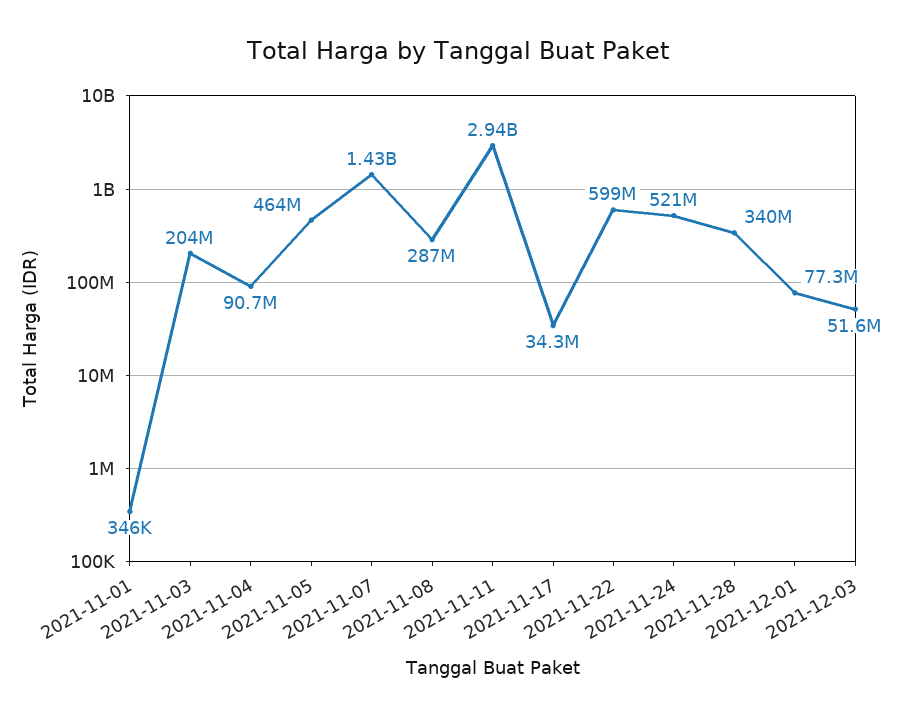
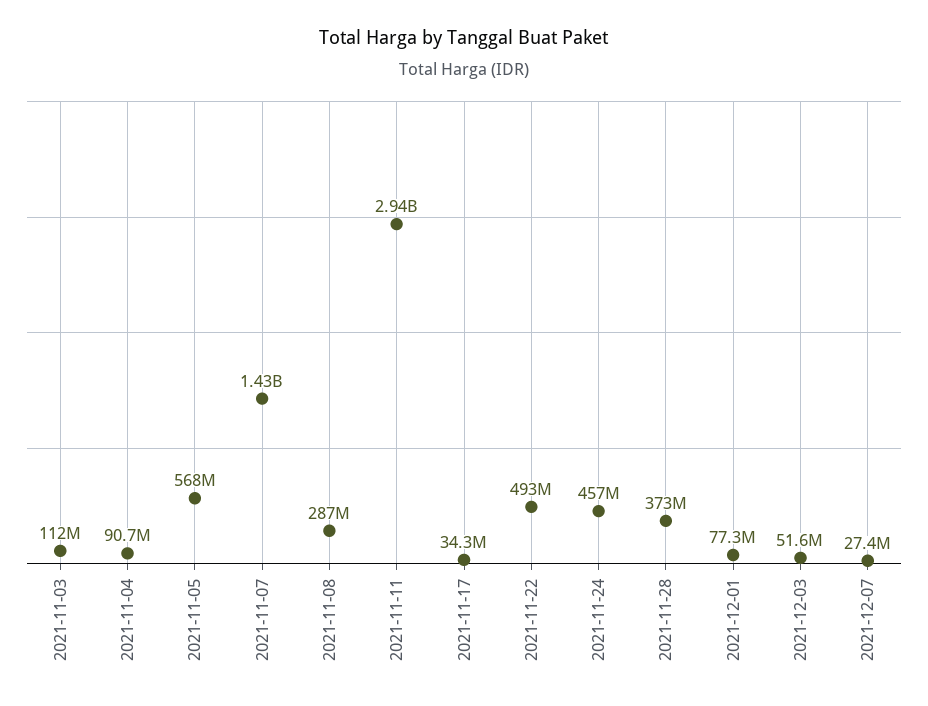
2021-11-01: 346000 -> none
2021-11-03: 204000000 -> 112000000
2021-11-05: 464000000 -> 568000000
2021-11-22: 599000000 -> 493000000
2021-11-24: 521000000 -> 457000000
2021-11-28: 340000000 -> 373000000
2021-12-07: none -> 27400000

